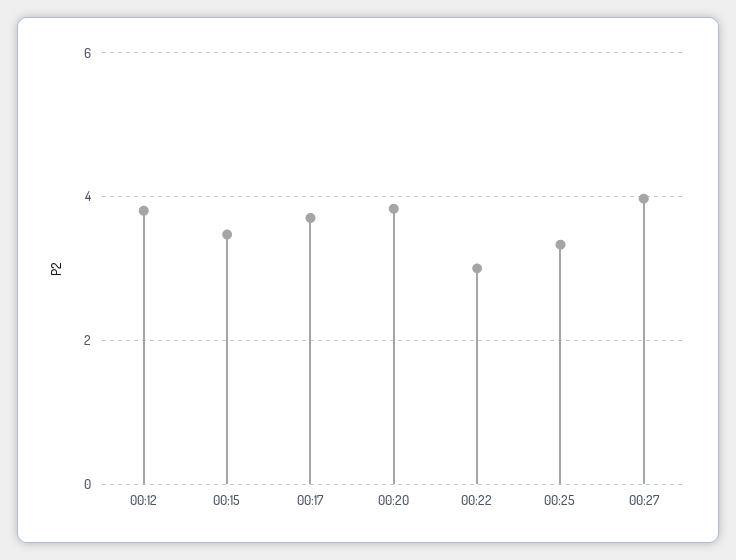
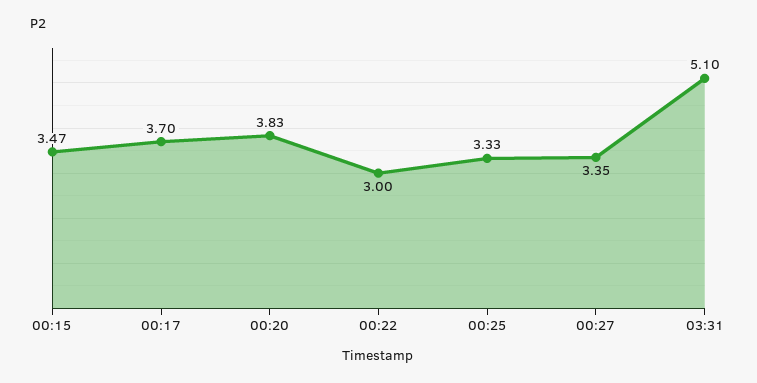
00:12: 3.8 -> none
00:27: 4 -> 3.35
03:31: none -> 5.1

